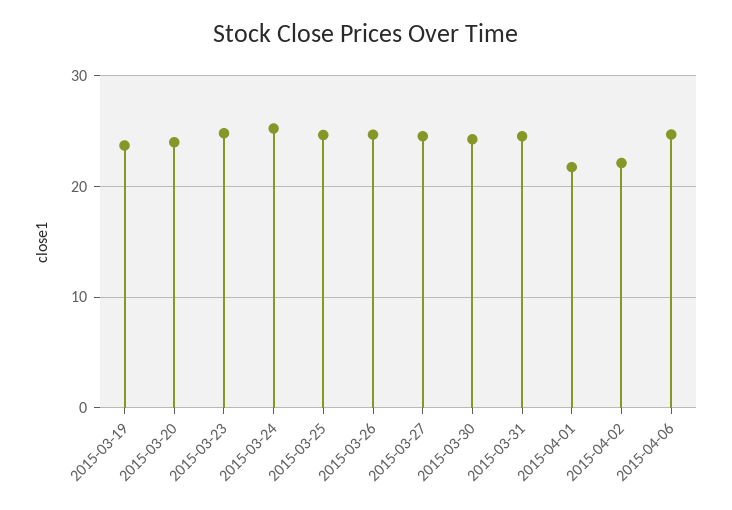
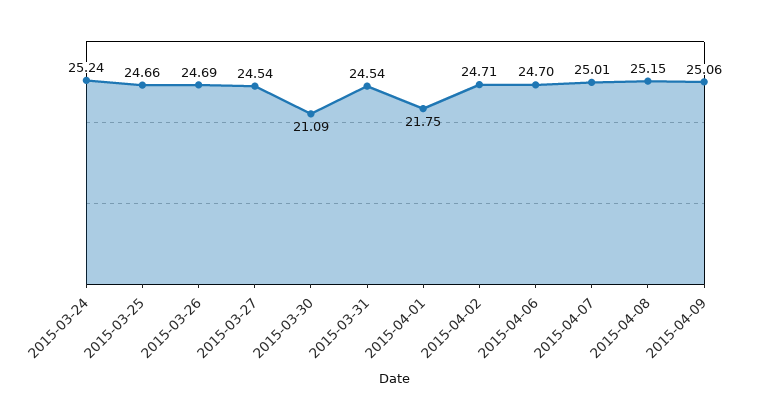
2015-03-19: 24 -> none
2015-03-20: 24 -> none
2015-03-23: 25 -> none
2015-03-30: 24 -> 21.09
2015-04-02: 22 -> 24.71
2015-04-07: none -> 25.01
2015-04-08: none -> 25.15
2015-04-09: none -> 25.06

